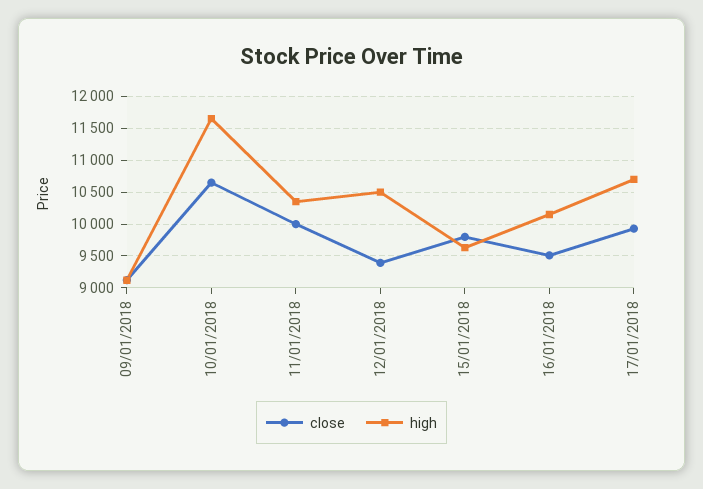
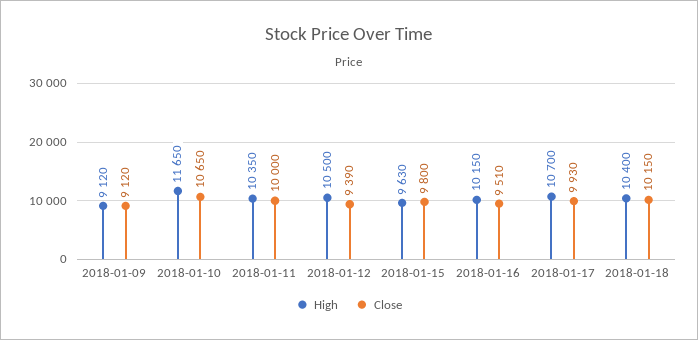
high, 2018-01-18: none -> 10400
close, 2018-01-18: none -> 10150

